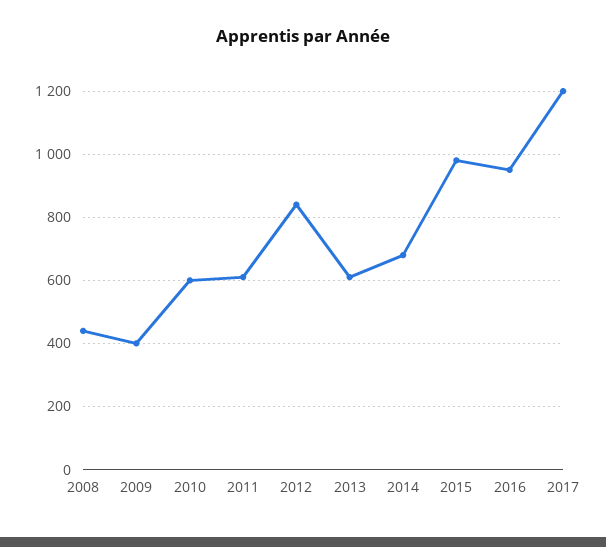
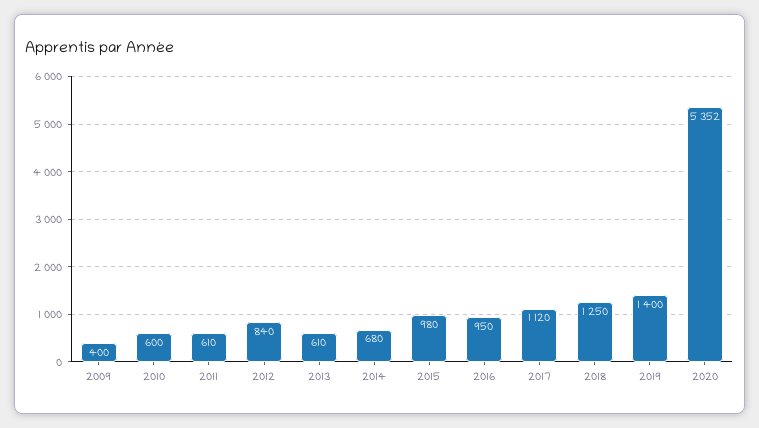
2008: 440 -> none
2017: 1200 -> 1120
2018: none -> 1250
2019: none -> 1400
2020: none -> 5352

